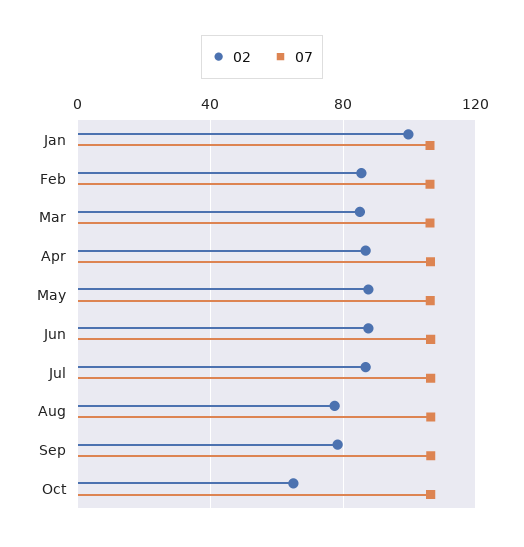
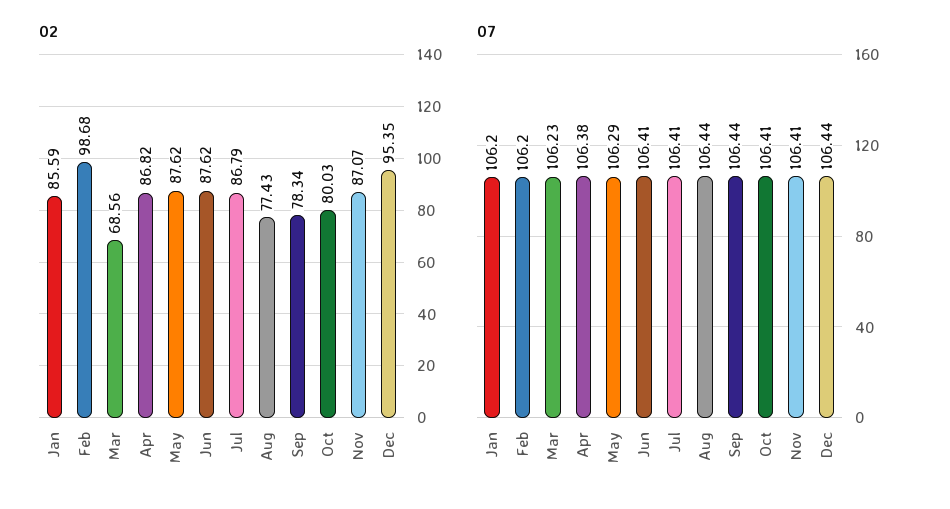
02, Jan: 100 -> 85.59
02, Feb: 85 -> 98.68
02, Mar: 85 -> 68.56
02, Oct: 65 -> 80.03
02, Nov: none -> 87.07
02, Dec: none -> 95.35
07, Nov: none -> 106.41
07, Dec: none -> 106.44

